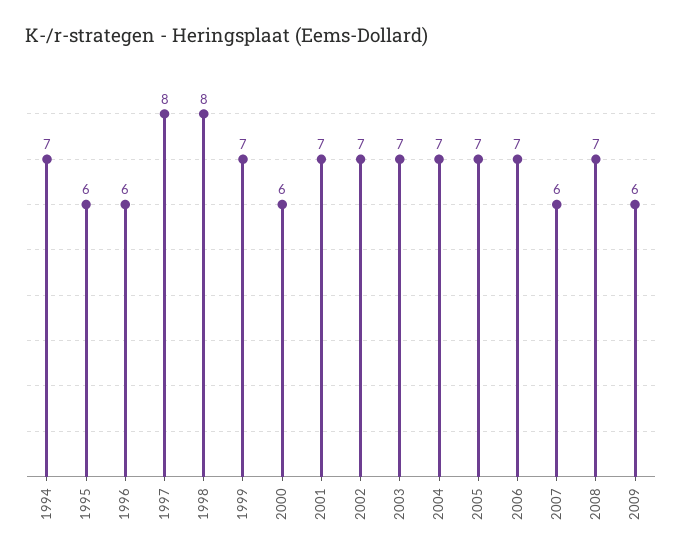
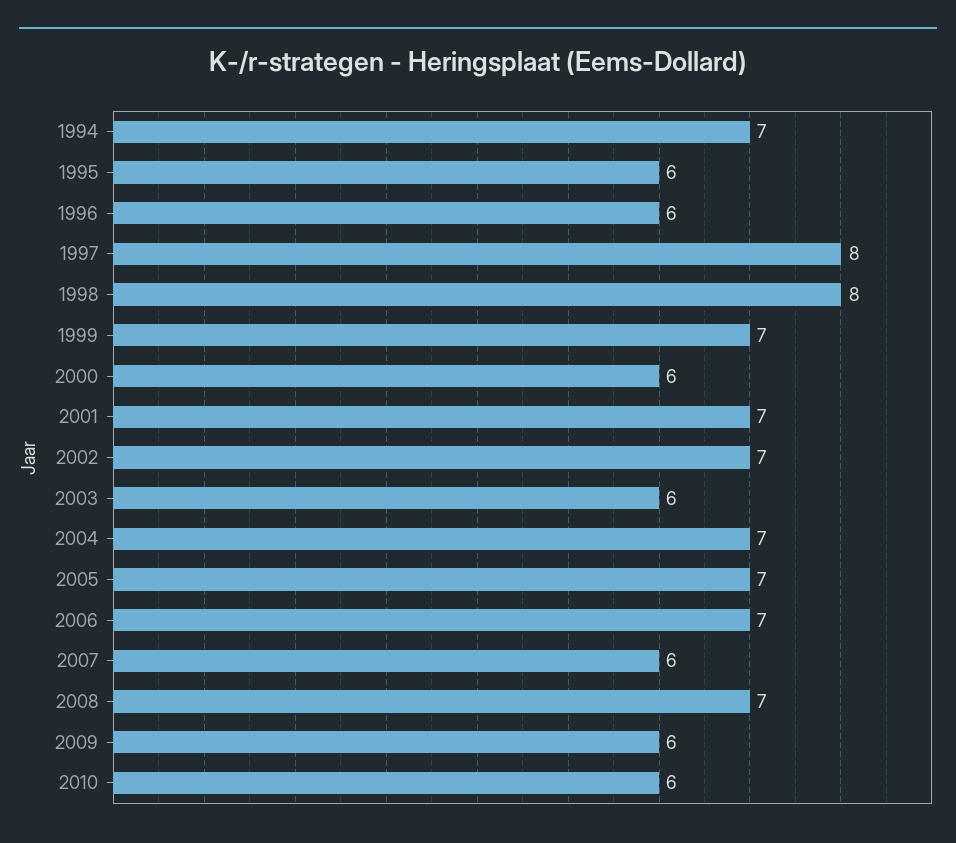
2003: 7 -> 6
2010: none -> 6

